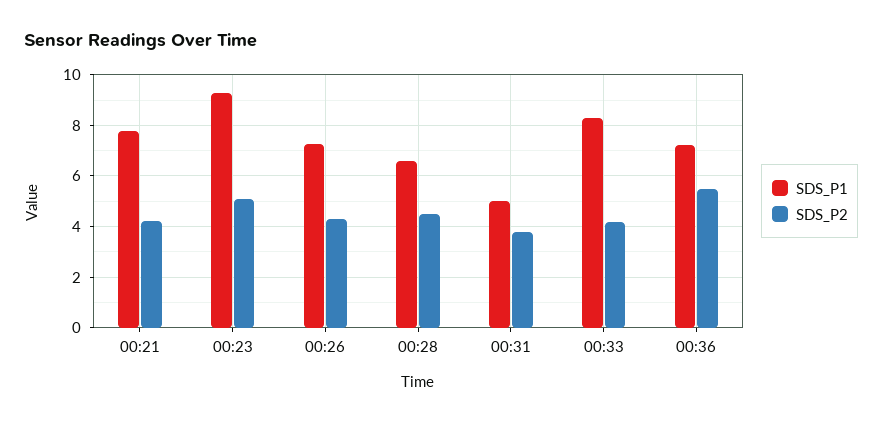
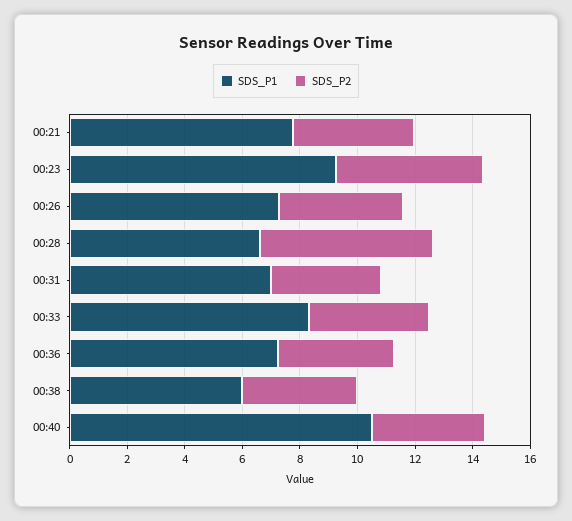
SDS_P2, 00:28: 4.5 -> 6
SDS_P1, 00:31: 5 -> 7
SDS_P2, 00:36: 5.5 -> 4
SDS_P1, 00:38: none -> 6
SDS_P2, 00:38: none -> 4
SDS_P1, 00:40: none -> 10.5
SDS_P2, 00:40: none -> 4

